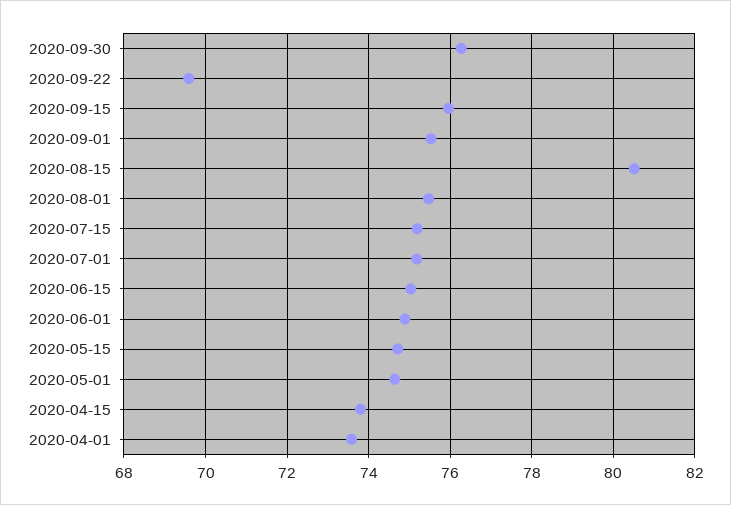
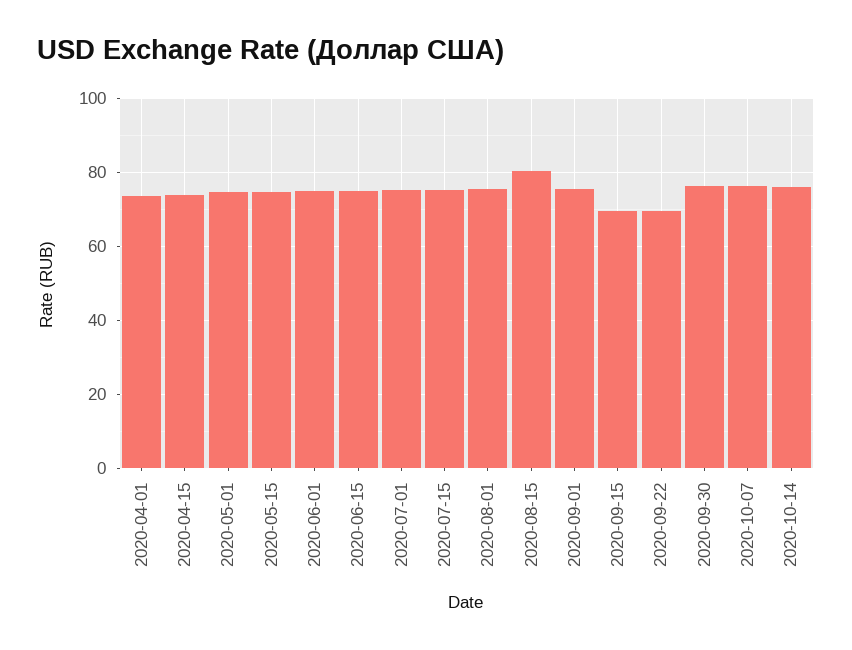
2020-09-15: 76 -> 70
2020-10-07: none -> 76
2020-10-14: none -> 76

